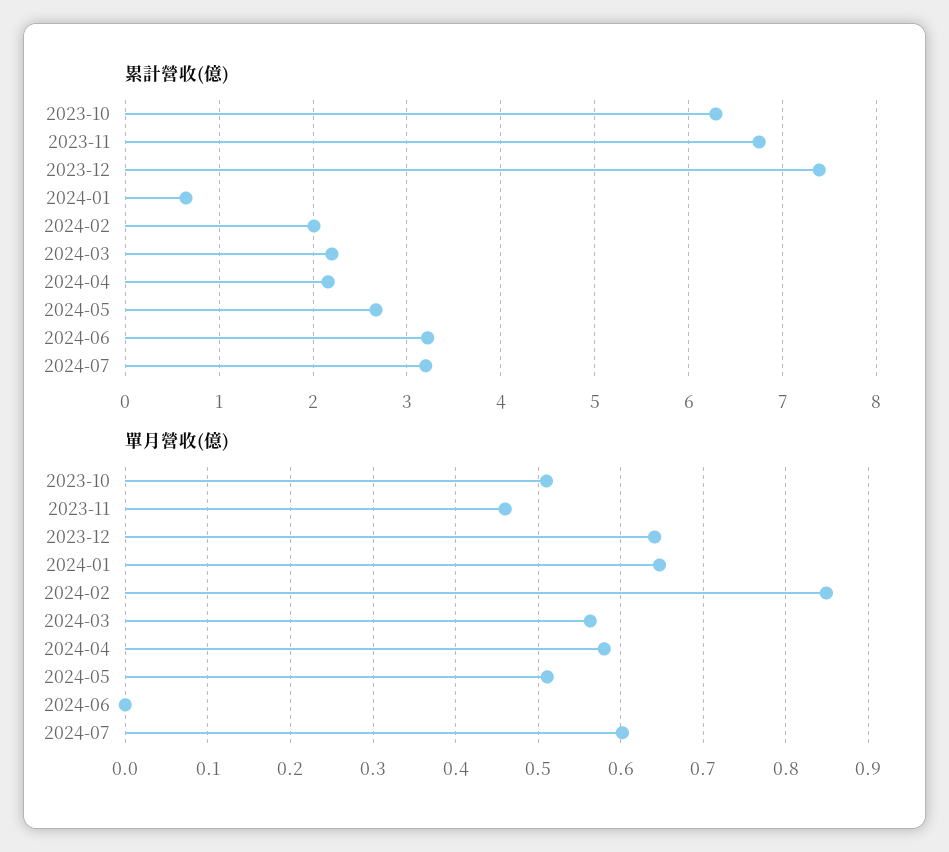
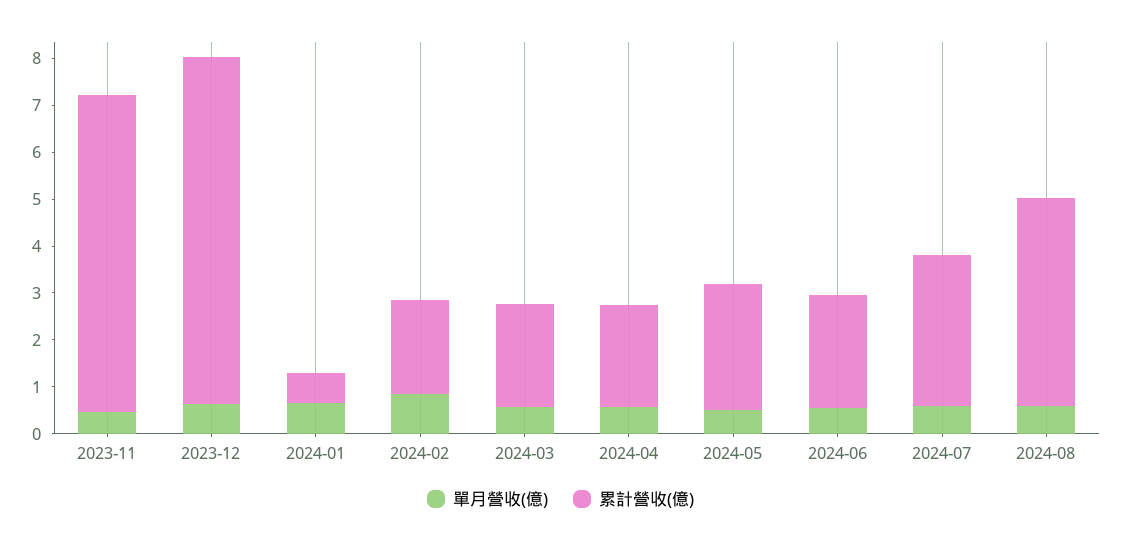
累計營收(億), 2023-10: 6.3 -> none
累計營收(億), 2024-06: 3.2 -> 2.4
單月營收(億), 2023-10: 0.51 -> none
單月營收(億), 2024-06: 0 -> 0.6
單月營收(億), 2024-08: none -> 0.6
累計營收(億), 2024-08: none -> 4.4

